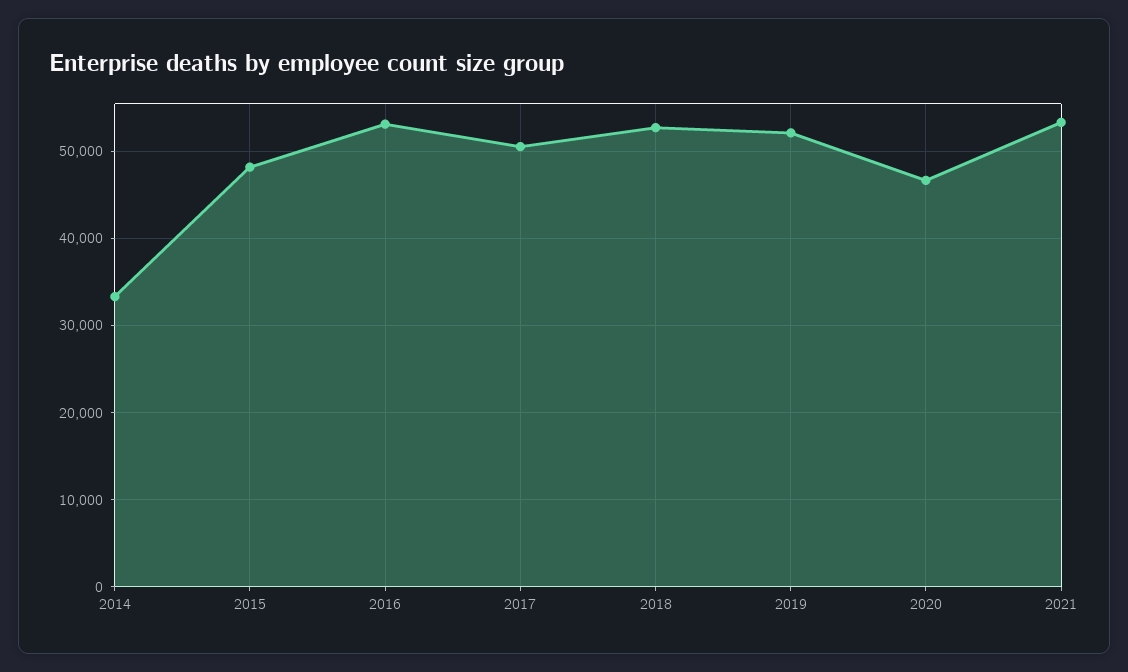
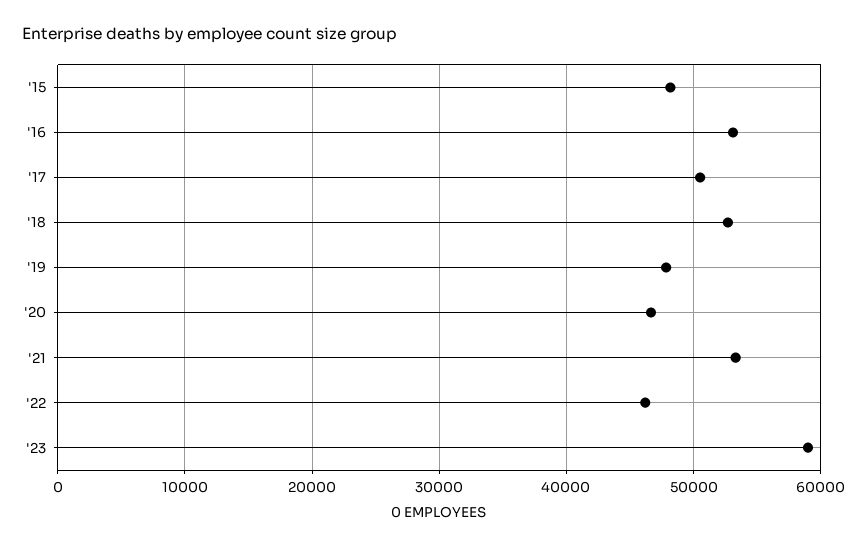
2014: 33000 -> none
2019: 52000 -> 48000
'22: none -> 46000
'23: none -> 59000

